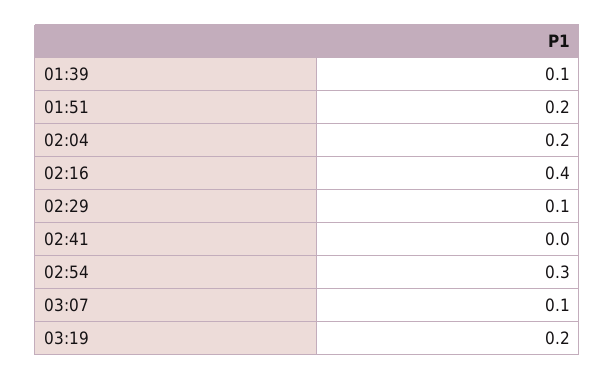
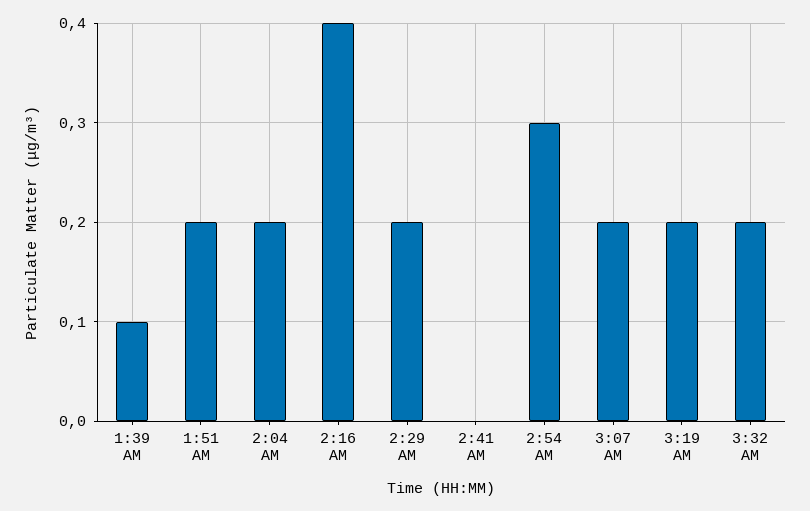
02:29: 0.1 -> 0.2
03:07: 0.1 -> 0.2
3:32 AM: none -> 0.2

